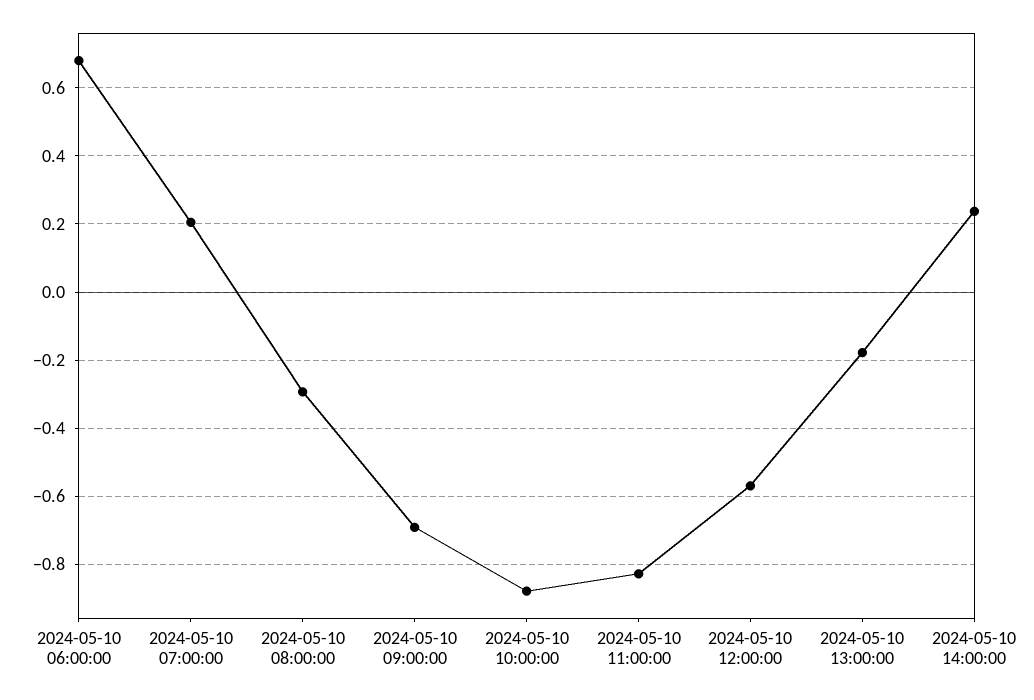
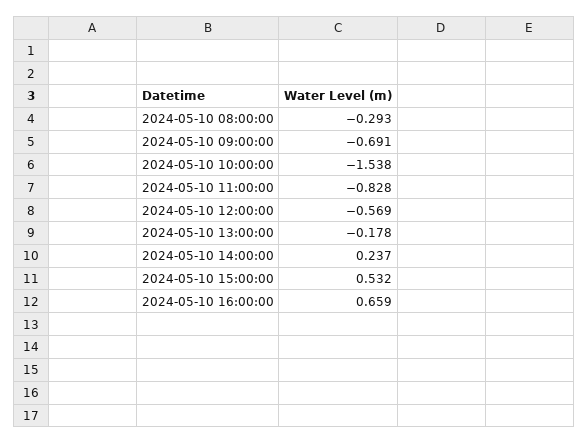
2024-05-10 06:00:00: 0.68 -> none
2024-05-10 07:00:00: 0.2 -> none
2024-05-10 10:00:00: -0.88 -> -1.538
2024-05-10 15:00:00: none -> 0.532
2024-05-10 16:00:00: none -> 0.659

